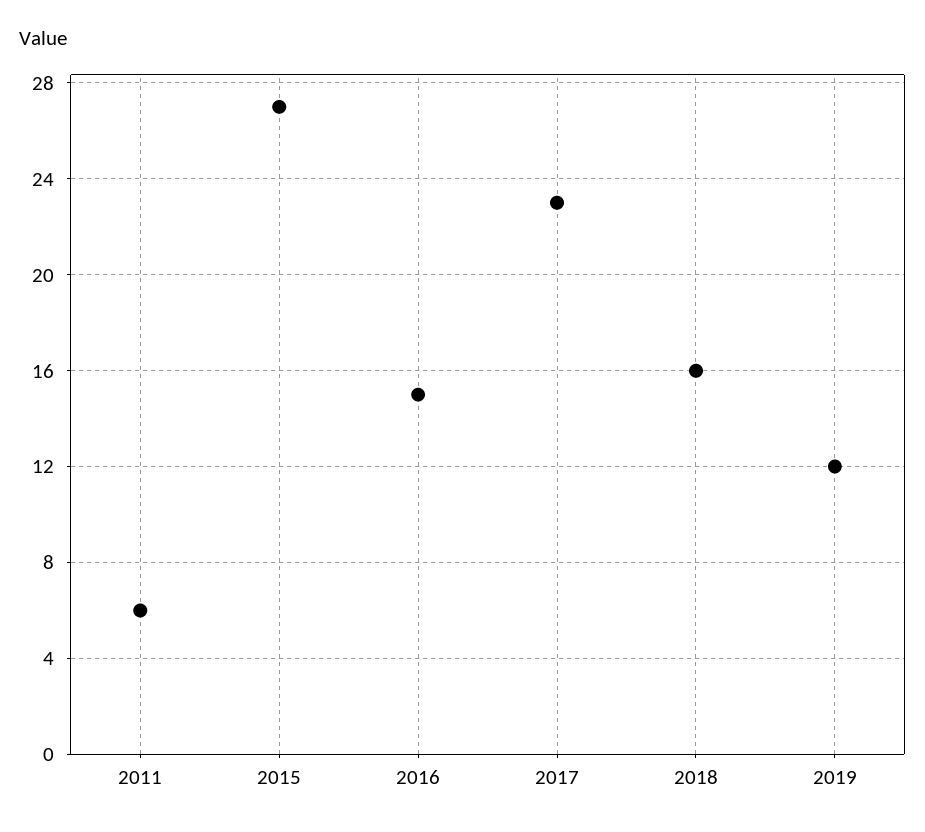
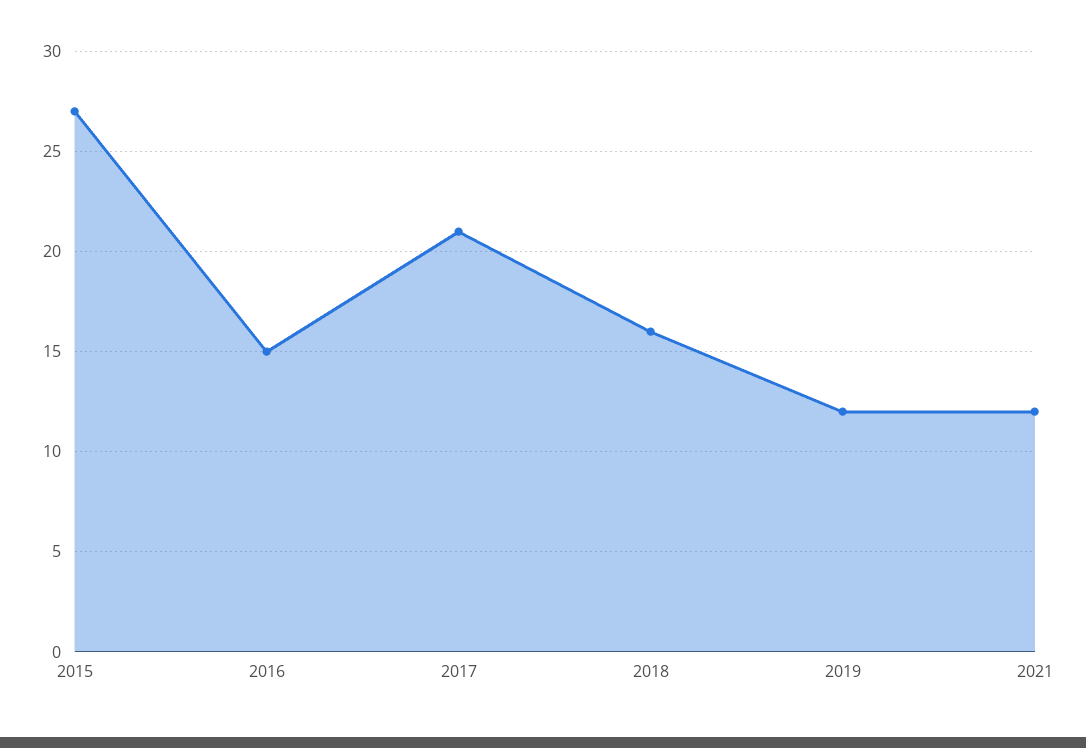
2011: 6 -> none
2017: 23 -> 21
2021: none -> 12

